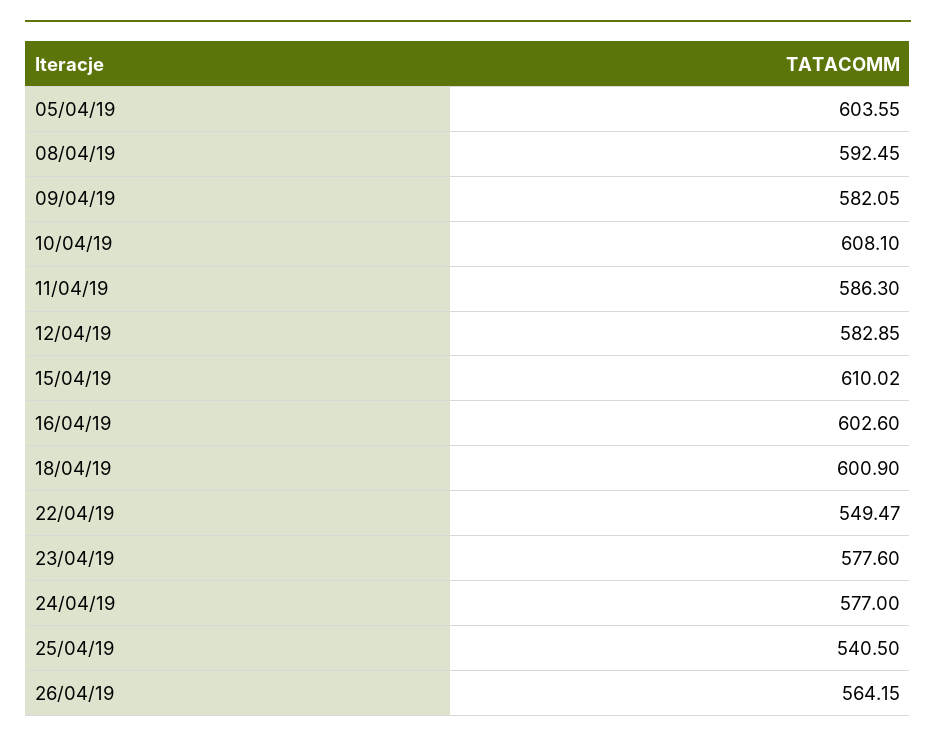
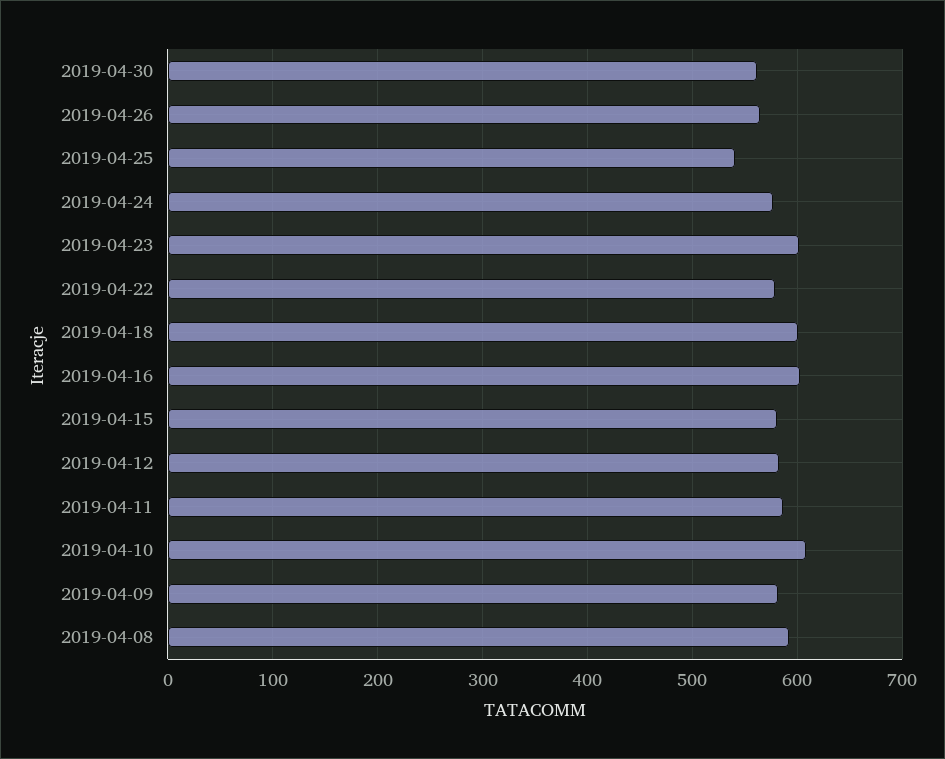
05/04/19: 603.55 -> none
15/04/19: 610.02 -> 580
22/04/19: 549.47 -> 580
23/04/19: 577.6 -> 600
2019-04-30: none -> 560

